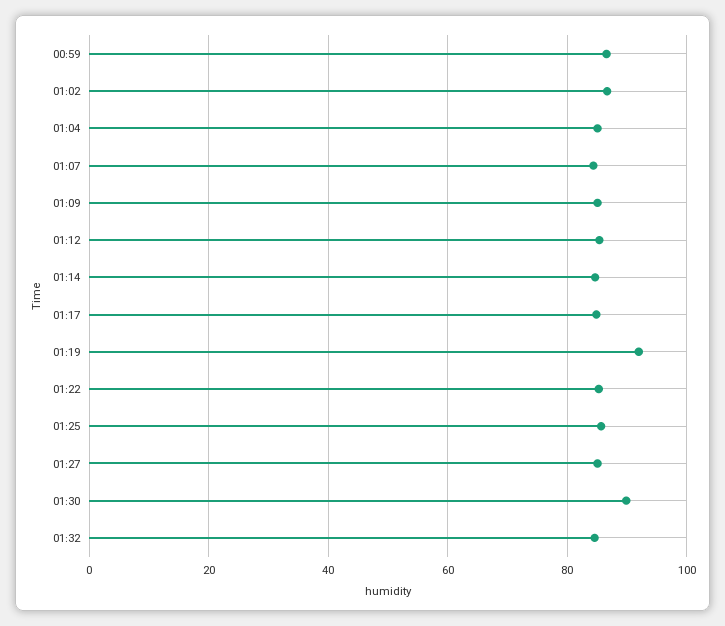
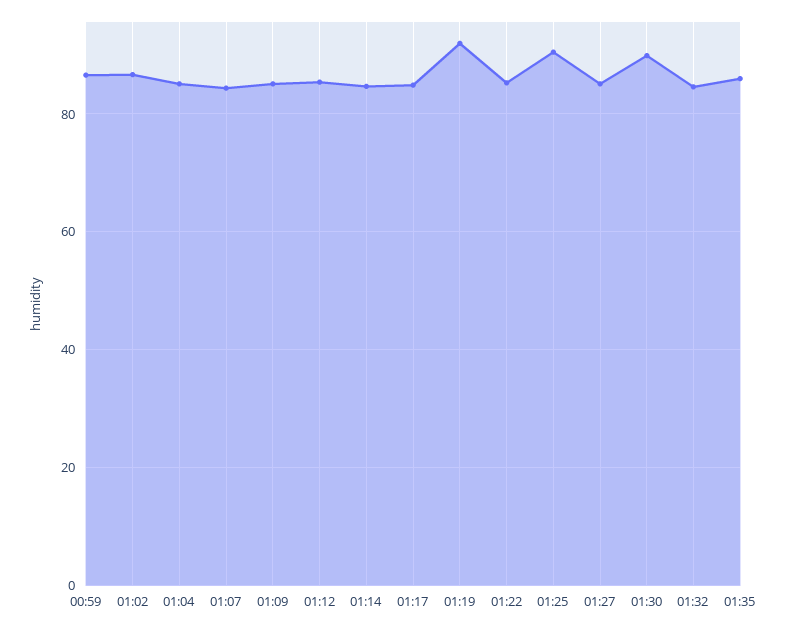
01:25: 86 -> 90
01:35: none -> 86

